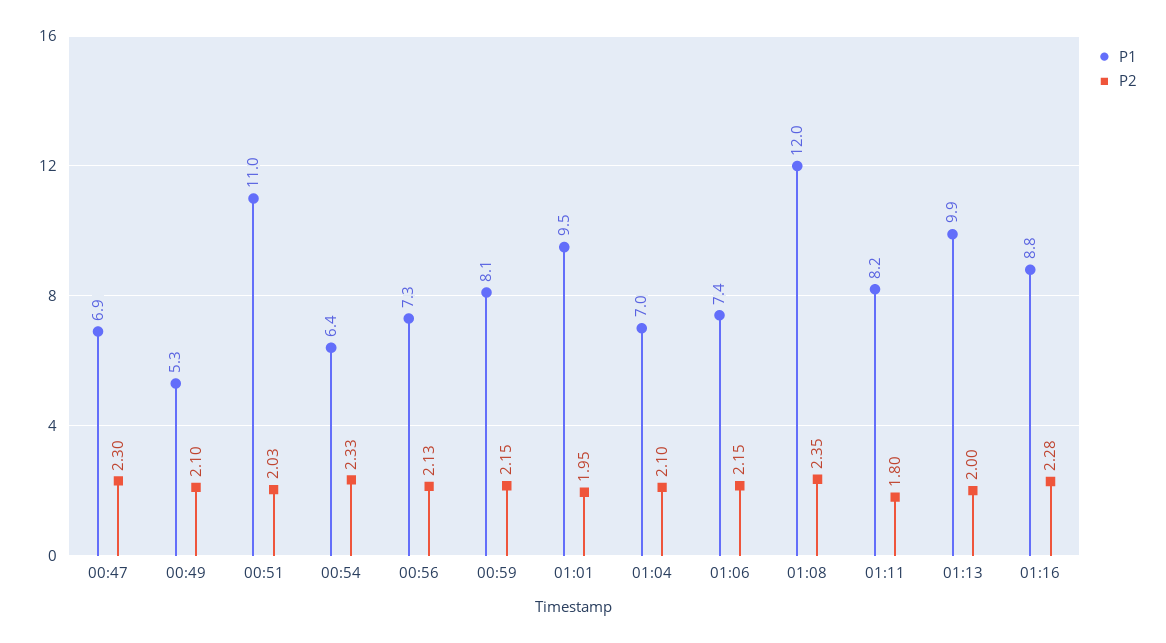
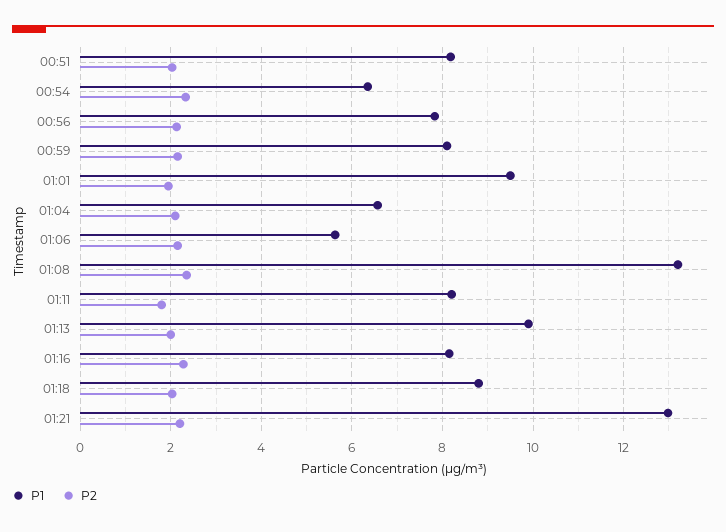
P1, 00:47: 6.9 -> none
P2, 00:47: 2.3 -> none
P1, 00:49: 5.3 -> none
P2, 00:49: 2.1 -> none
P1, 00:51: 11 -> 8.2
P1, 00:56: 7.3 -> 7.8
P1, 01:04: 7 -> 6.6
P1, 01:06: 7.4 -> 5.6
P1, 01:08: 12 -> 13.2
P1, 01:16: 8.8 -> 8.2
P1, 01:18: none -> 8.8
P2, 01:18: none -> 2
P1, 01:21: none -> 13
P2, 01:21: none -> 2.2

